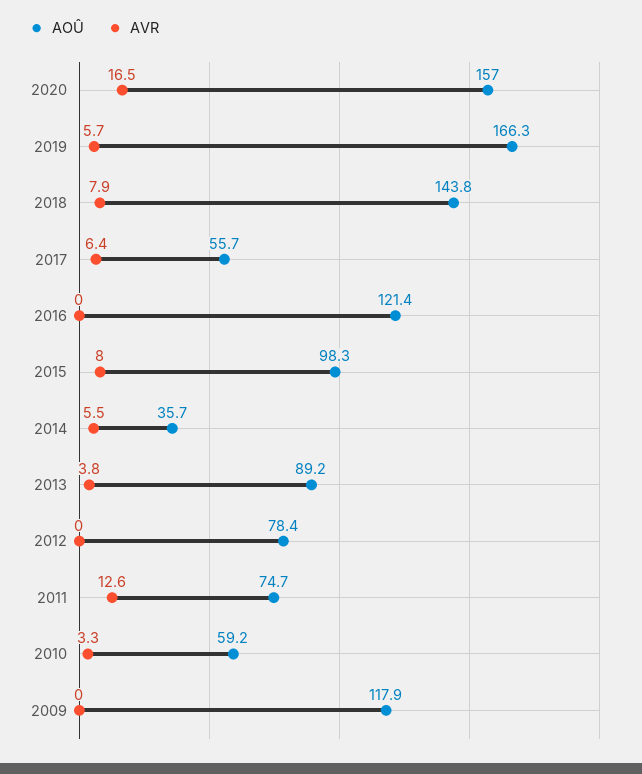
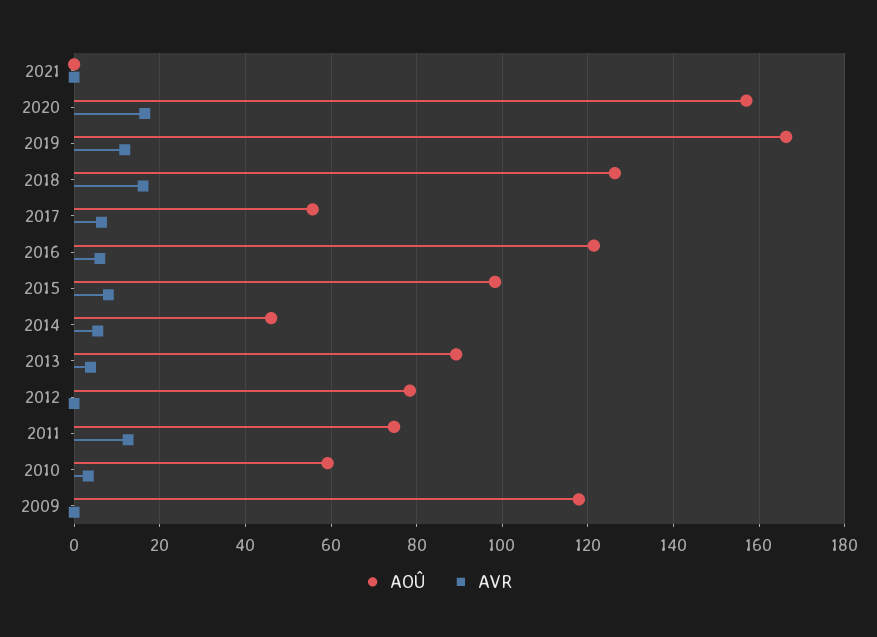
AVR, 2019: 5.7 -> 12
AOÛ, 2018: 143.8 -> 126
AVR, 2018: 7.9 -> 16
AVR, 2016: 0 -> 6
AOÛ, 2014: 35.7 -> 46
AOÛ, 2021: none -> 0
AVR, 2021: none -> 0

